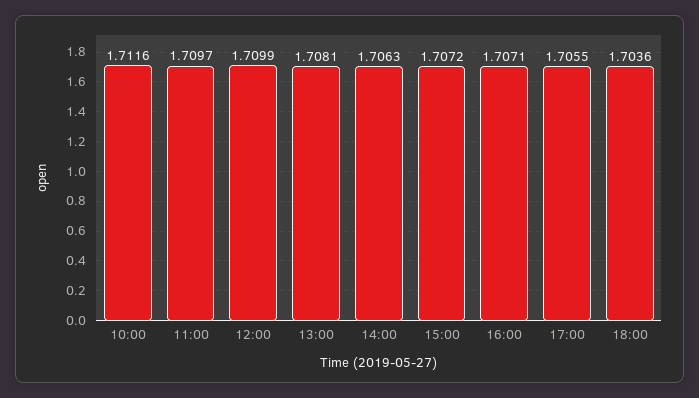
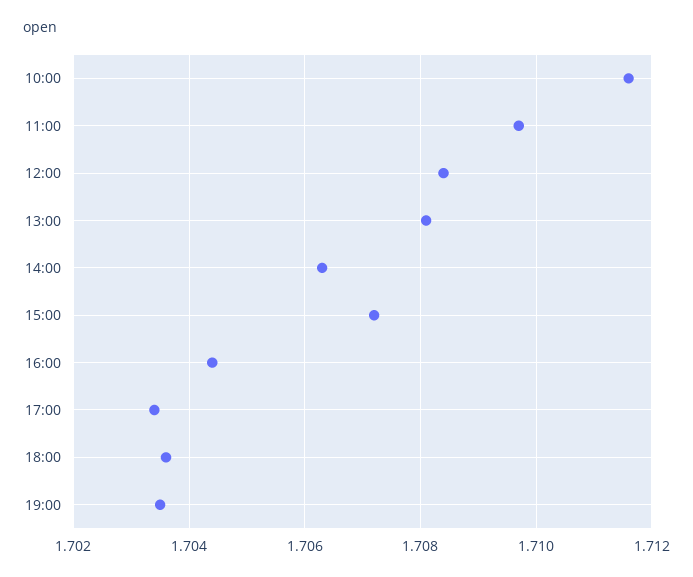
12:00: 1.7099 -> 1.7085
16:00: 1.7071 -> 1.7045
17:00: 1.7055 -> 1.7035
19:00: none -> 1.7035

